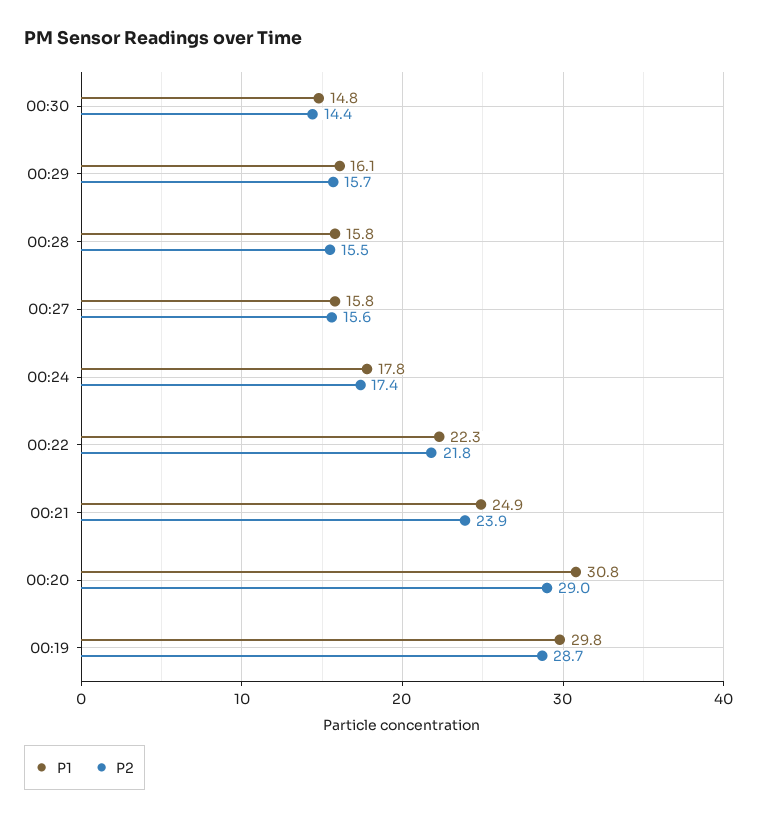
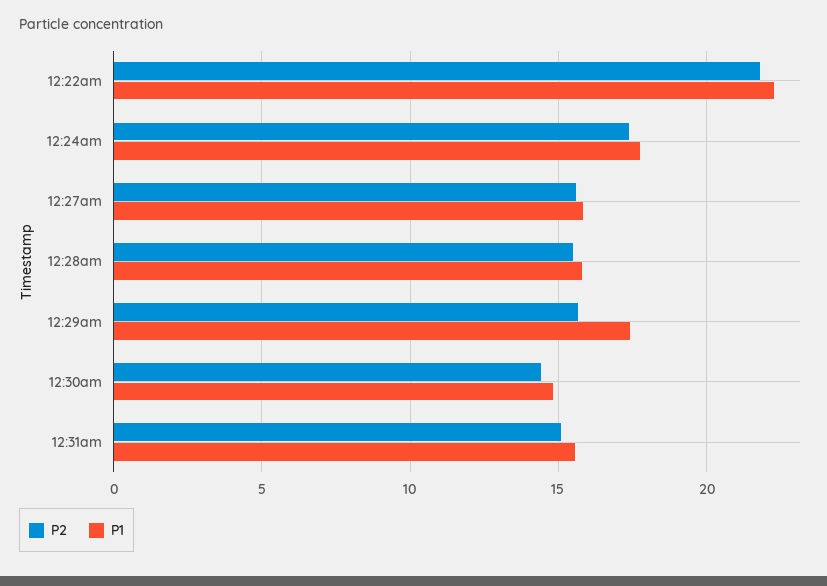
P1, 00:29: 16.1 -> 17.5
P1, 00:21: 24.9 -> none
P2, 00:21: 23.9 -> none
P1, 00:20: 30.8 -> none
P2, 00:20: 29 -> none
P1, 00:19: 29.8 -> none
P2, 00:19: 28.7 -> none
P2, 12:31am: none -> 15
P1, 12:31am: none -> 15.5

